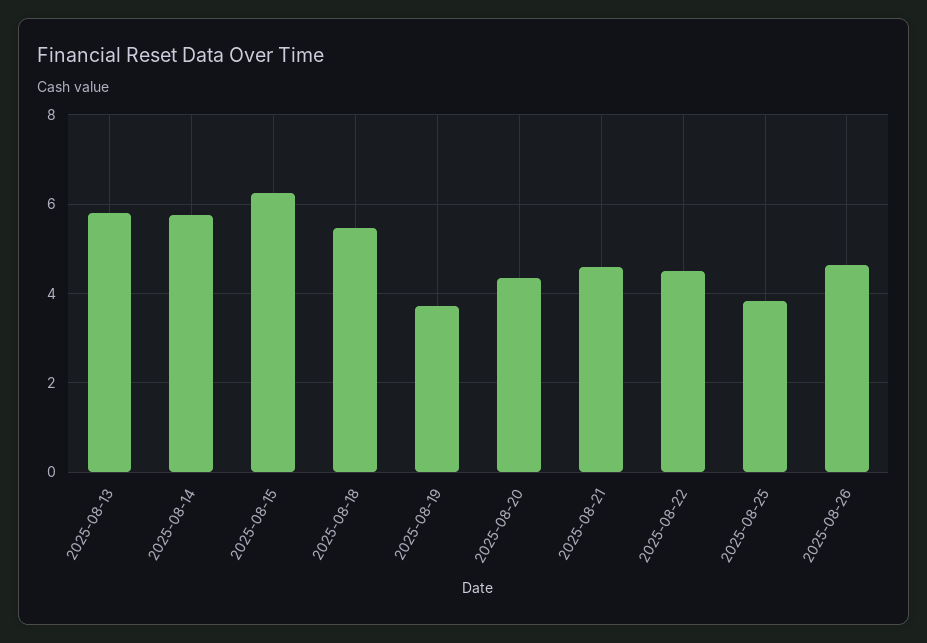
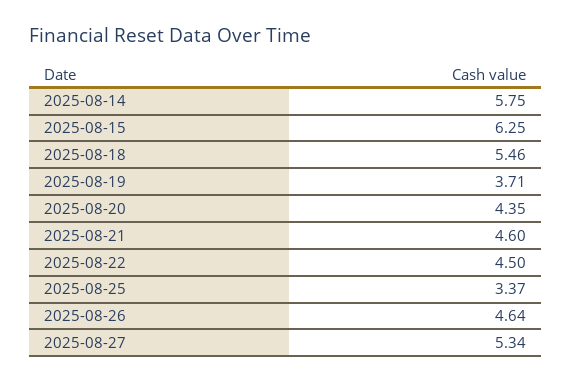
2025-08-13: 5.8 -> none
2025-08-25: 3.8 -> 3.37
2025-08-27: none -> 5.34

